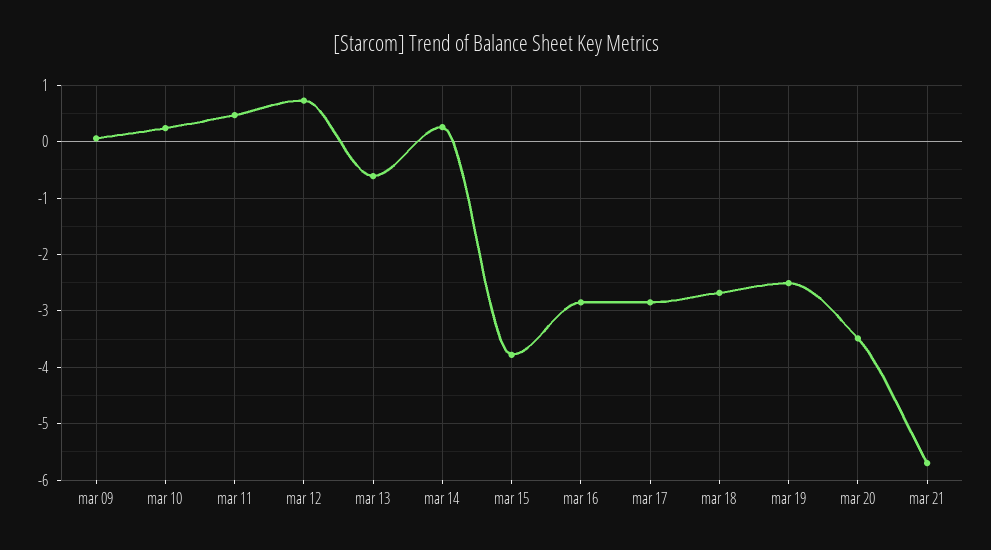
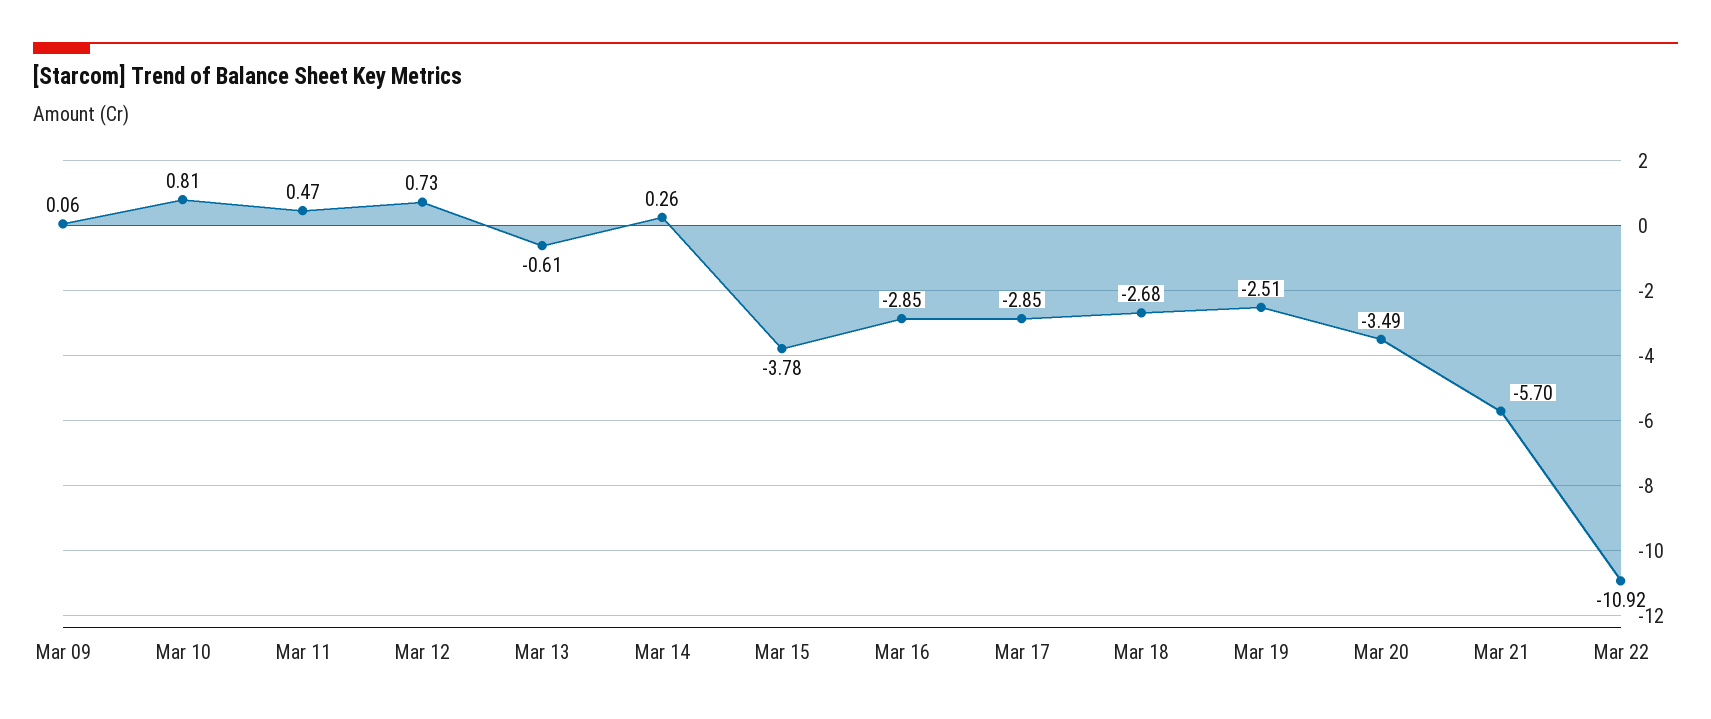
mar 10: 0.2 -> 0.81
Mar 22: none -> -10.92

